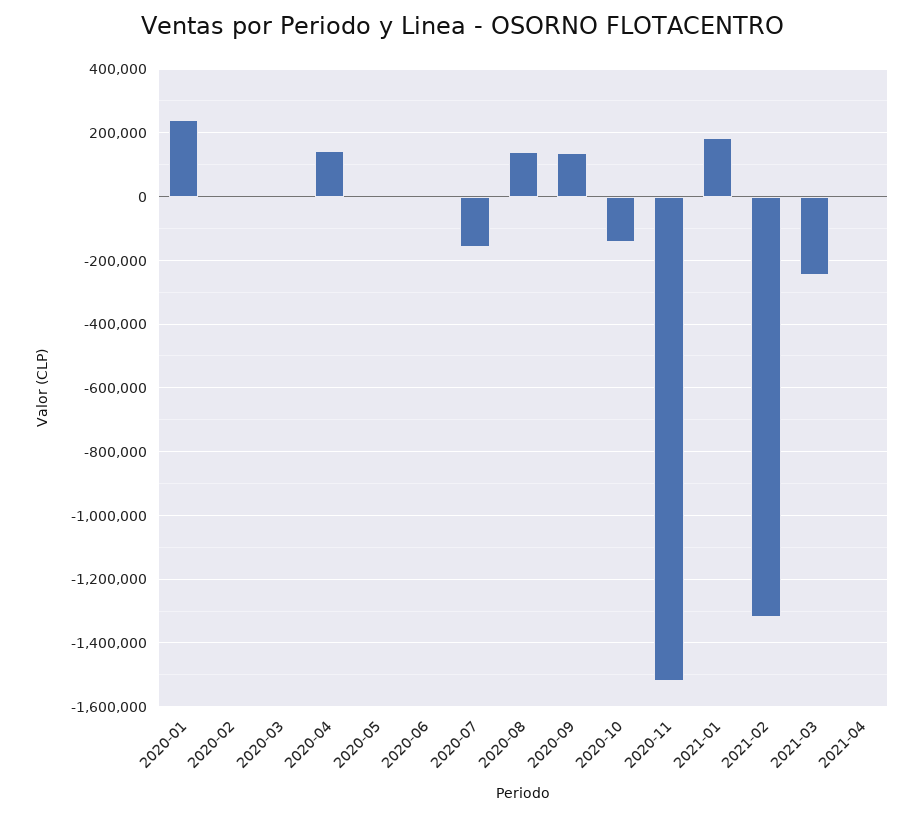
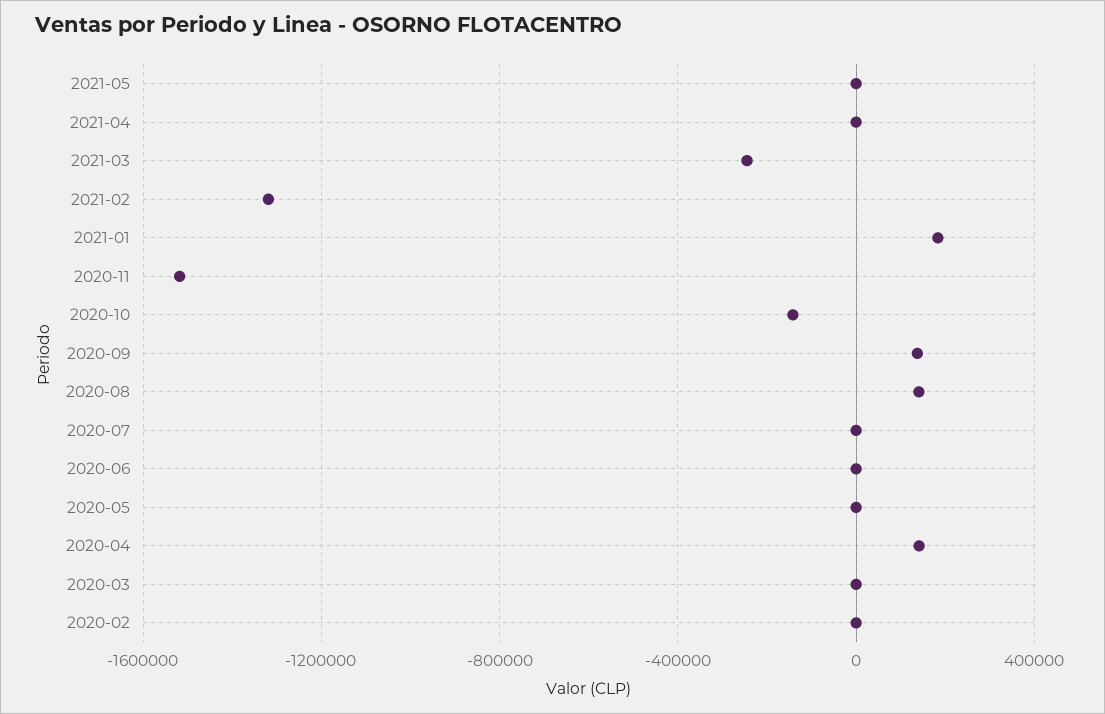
2020-01: 240000 -> none
2020-07: -160000 -> 0
2021-05: none -> 0

